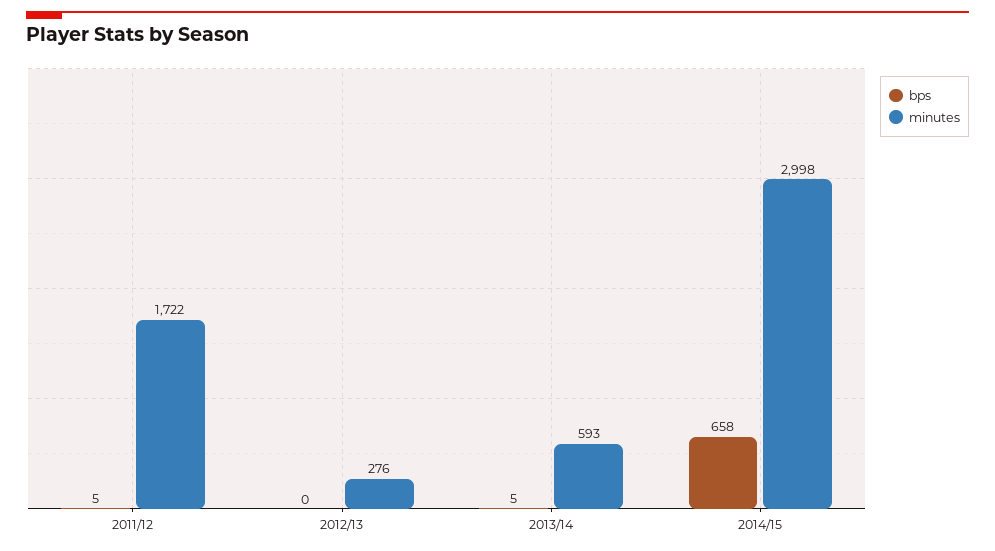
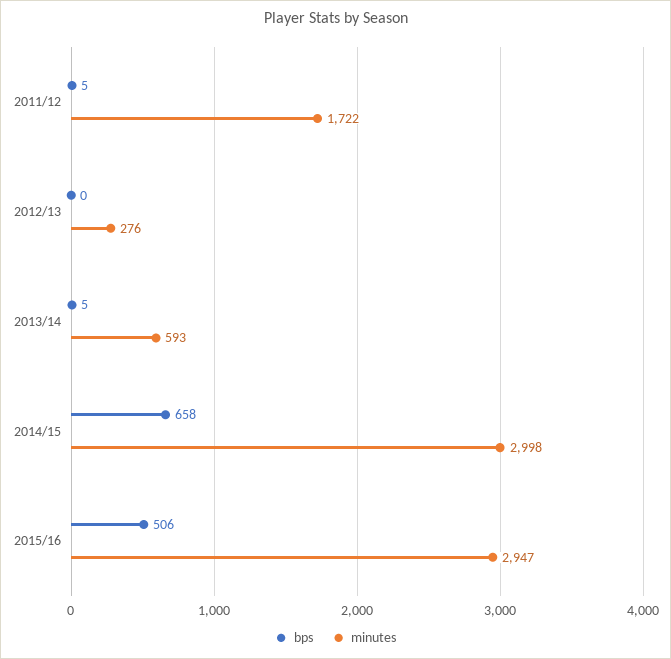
bps, 2015/16: none -> 506
minutes, 2015/16: none -> 2947

